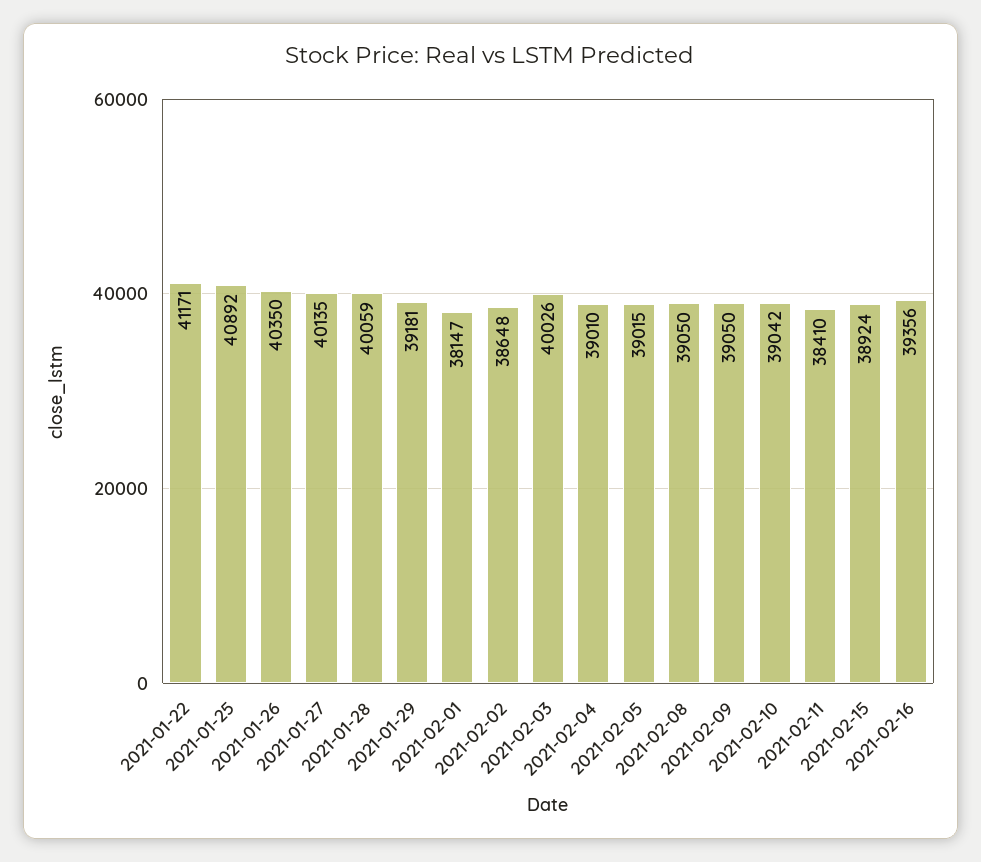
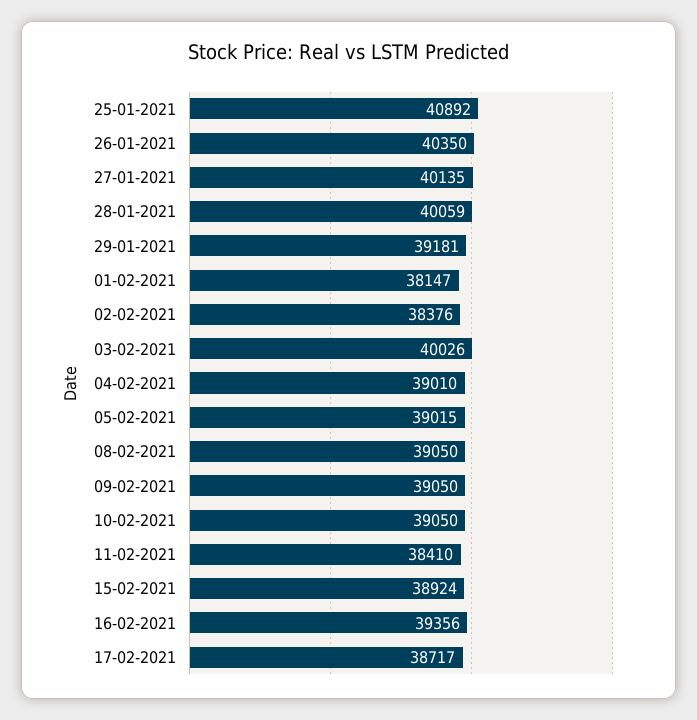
2021-01-22: 41171 -> none
2021-02-02: 38648 -> 38376
2021-02-10: 39042 -> 39050
17-02-2021: none -> 38717

